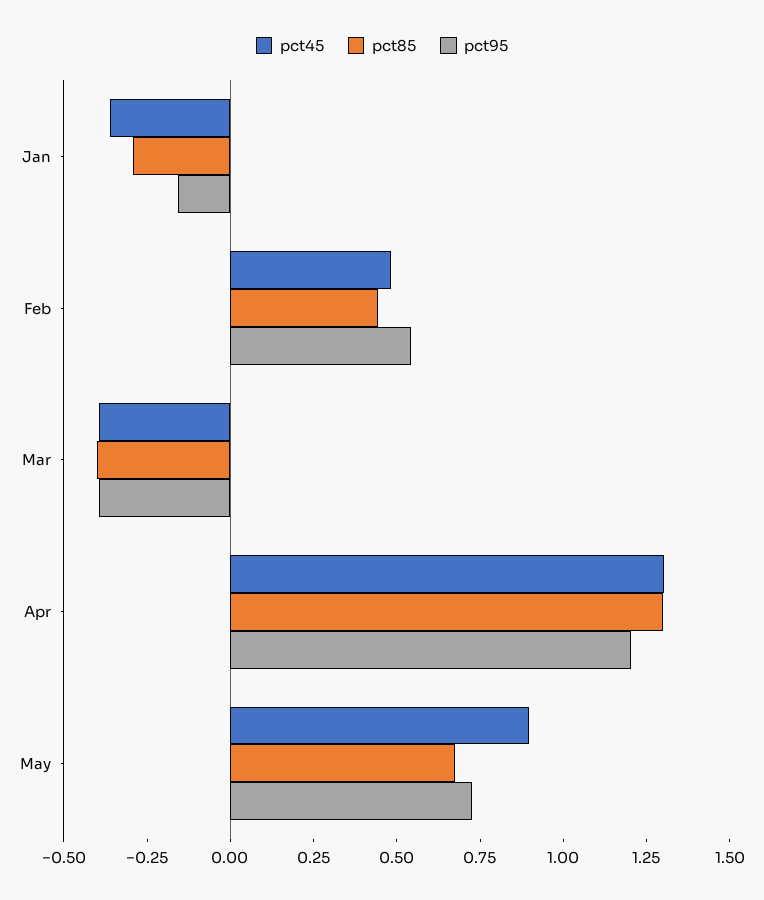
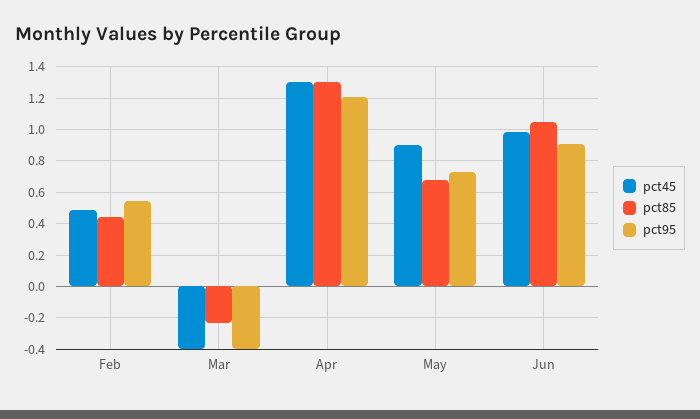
pct45, Jan: -0.35 -> none
pct85, Jan: -0.3 -> none
pct95, Jan: -0.15 -> none
pct85, Mar: -0.4 -> -0.25
pct45, Jun: none -> 1
pct85, Jun: none -> 1.05
pct95, Jun: none -> 0.9

